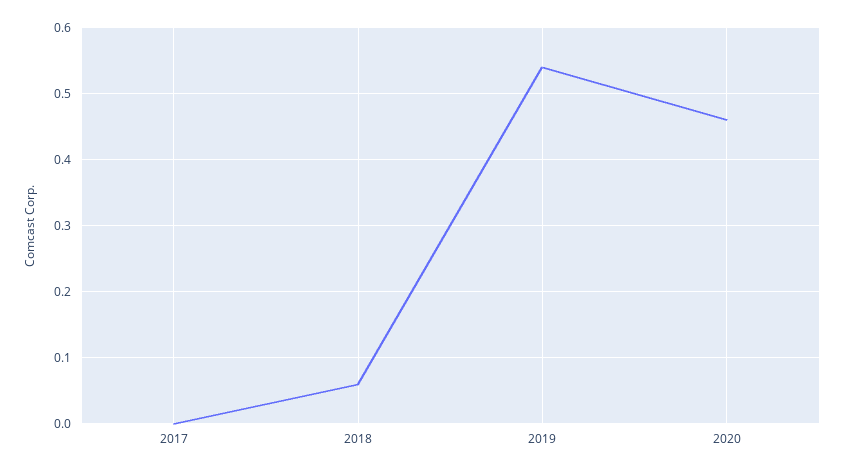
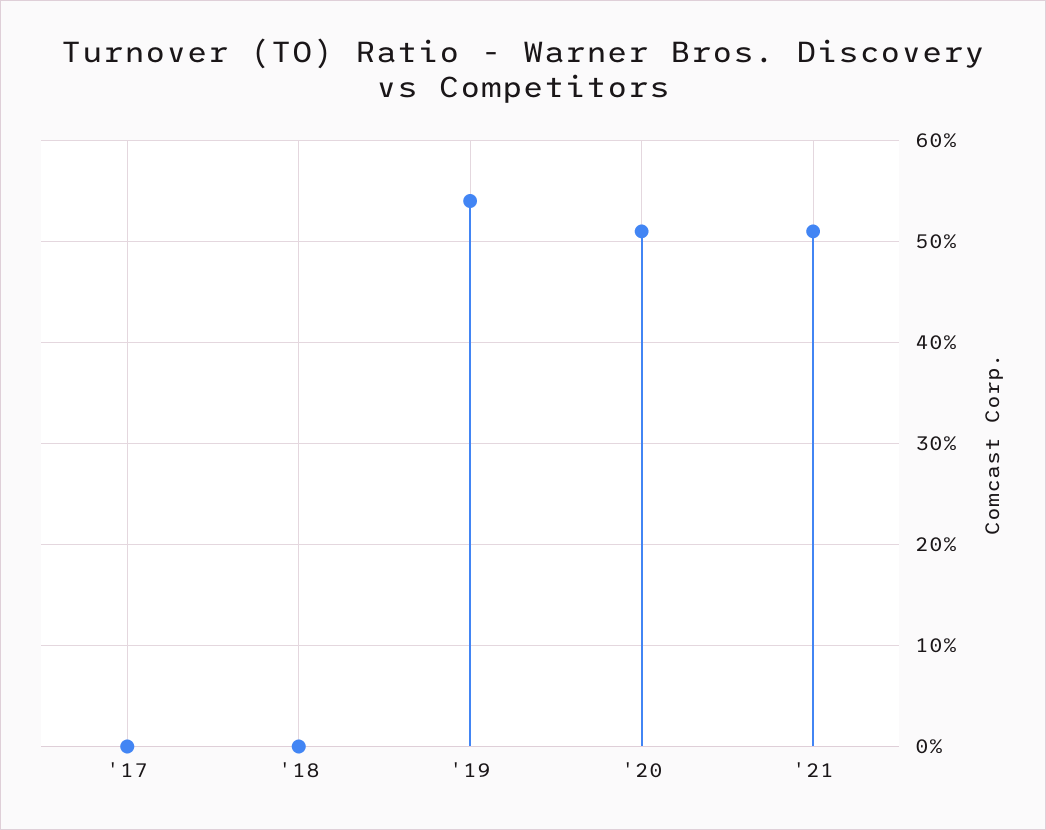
2018: 0.06 -> 0
2020: 0.46 -> 0.51
'21: none -> 0.51

